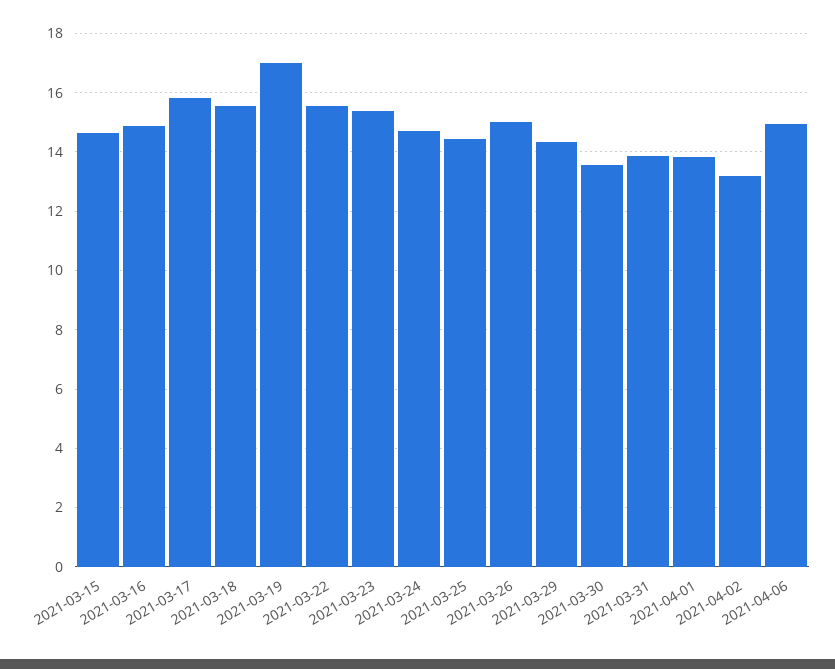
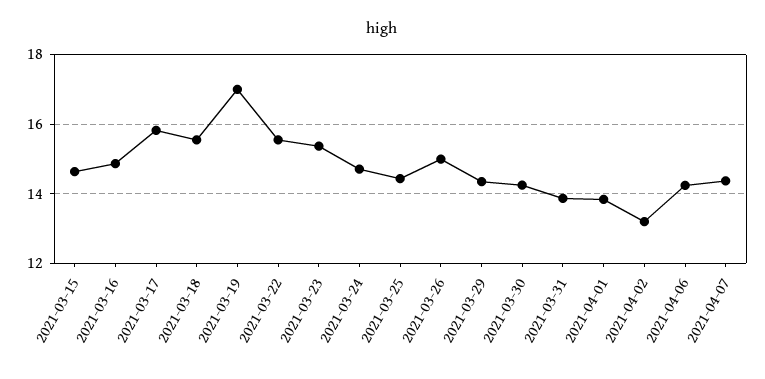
2021-03-30: 13.5 -> 14.2
2021-04-06: 15 -> 14.2
2021-04-07: none -> 14.4

